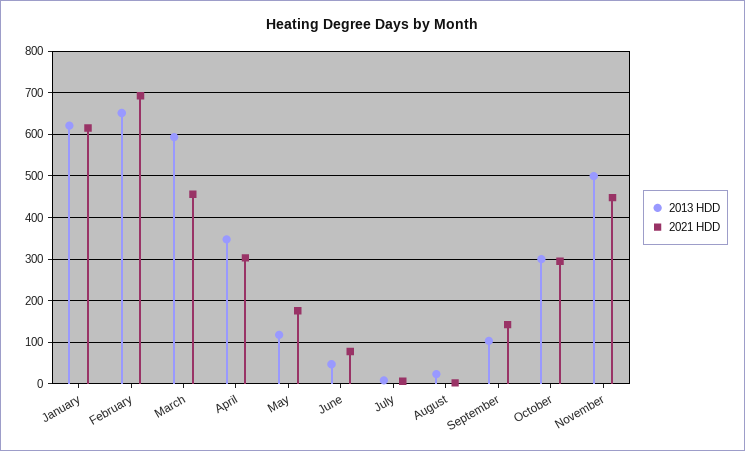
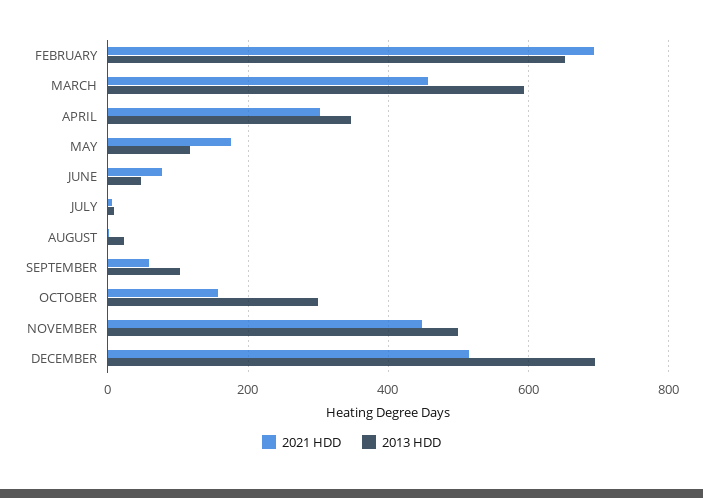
2013 HDD, January: 620 -> none
2021 HDD, January: 620 -> none
2021 HDD, September: 140 -> 60
2021 HDD, October: 300 -> 160
2021 HDD, DECEMBER: none -> 520
2013 HDD, DECEMBER: none -> 700

